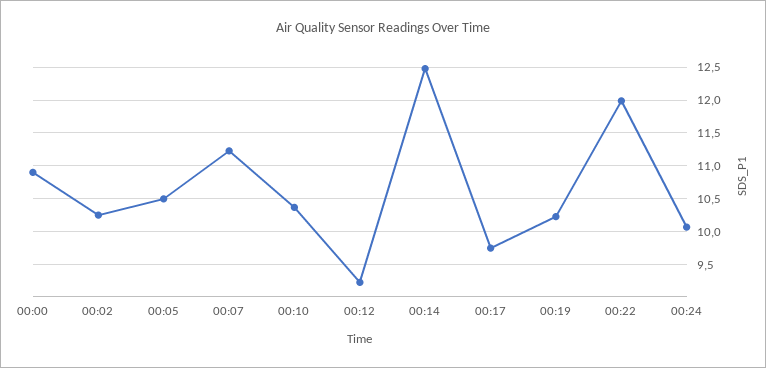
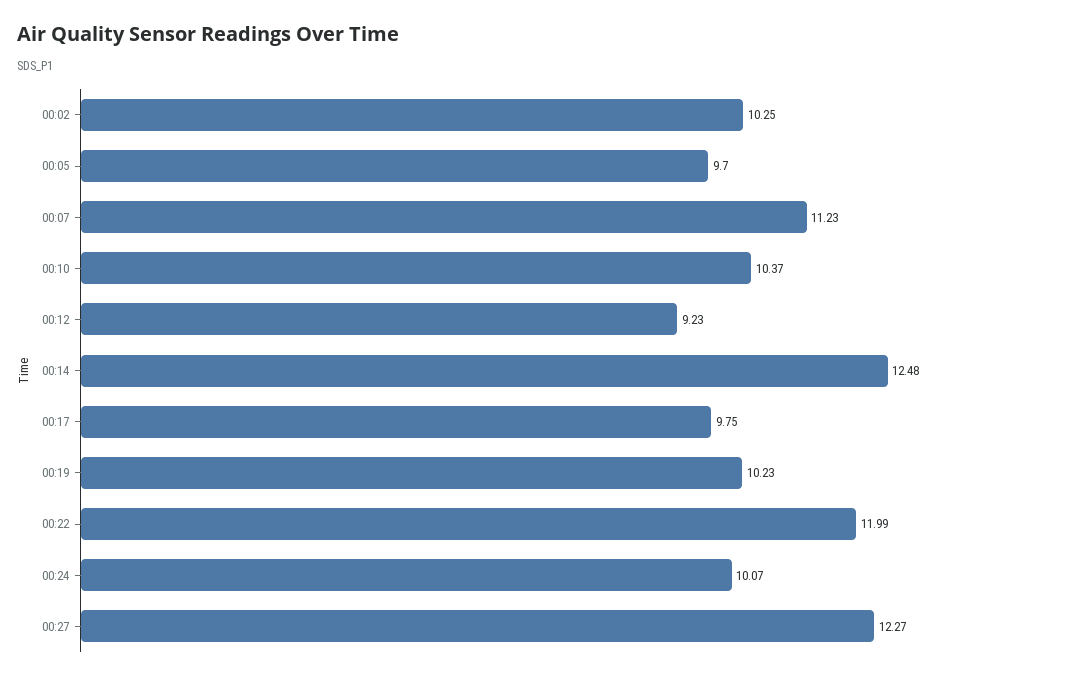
00:00: 10.9 -> none
00:05: 10.5 -> 9.7
00:27: none -> 12.27

